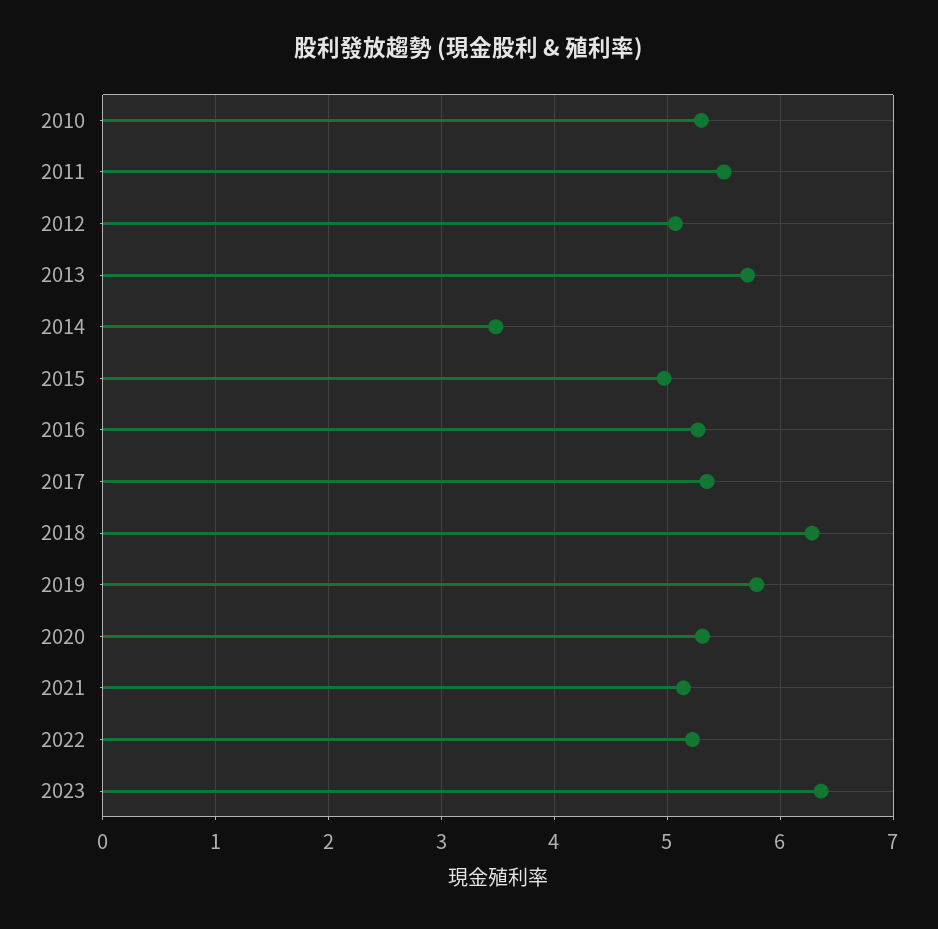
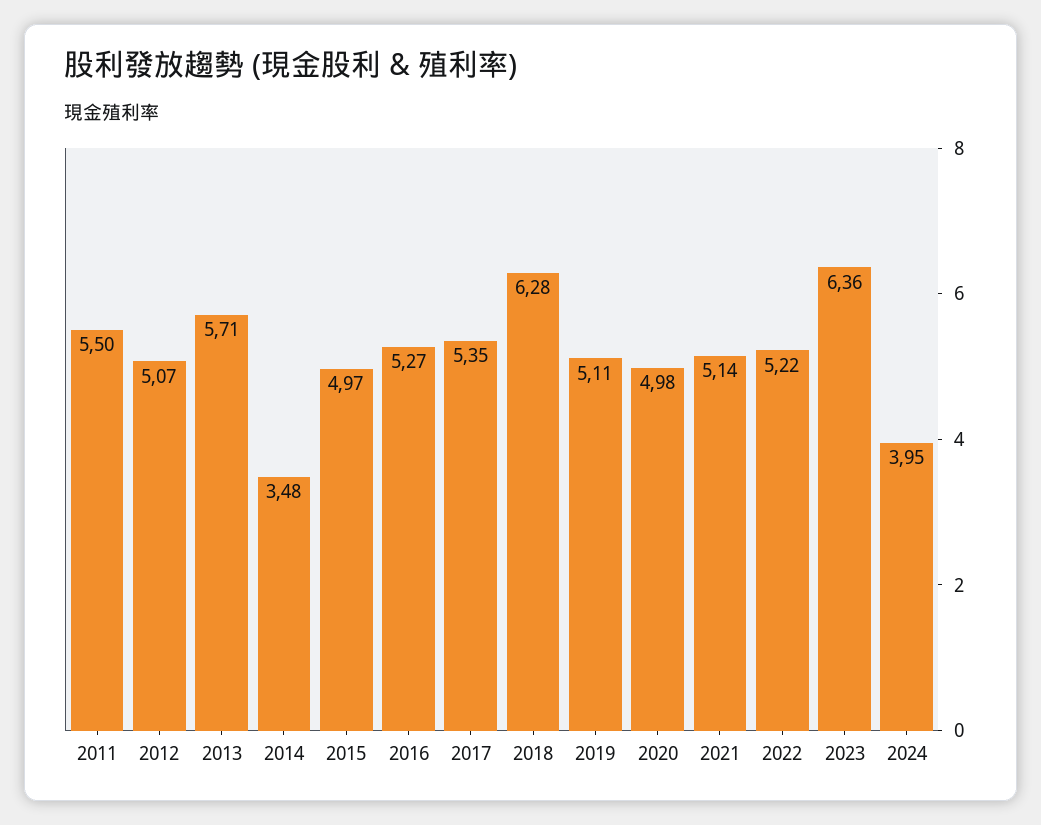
2010: 5.3 -> none
2019: 5.8 -> 5.11
2020: 5.3 -> 4.98
2024: none -> 3.95

